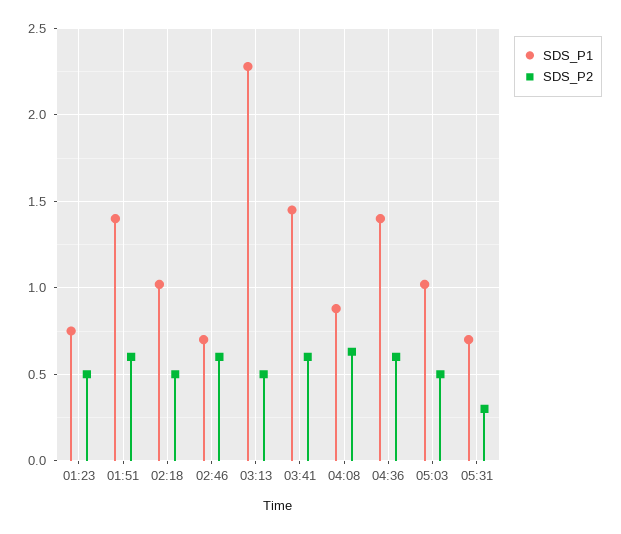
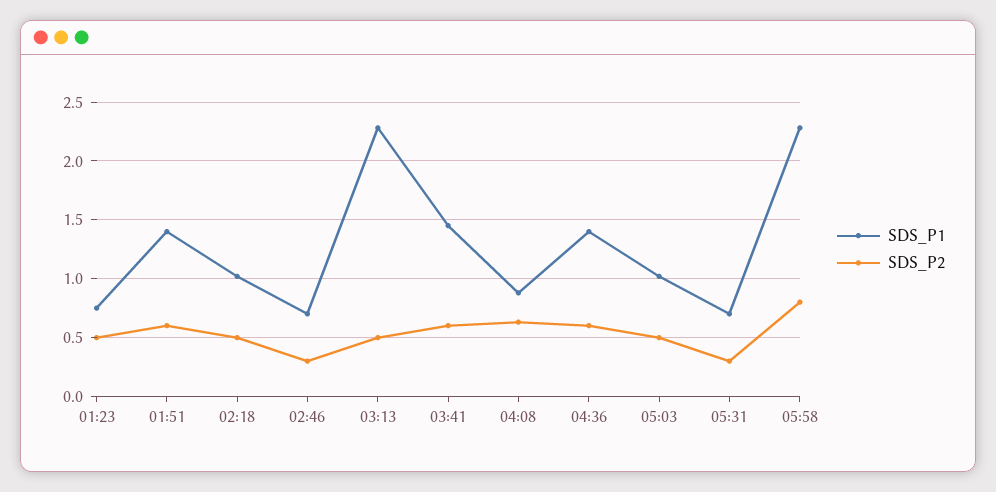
SDS_P2, 02:46: 0.6 -> 0.3
SDS_P1, 05:58: none -> 2.3
SDS_P2, 05:58: none -> 0.8

